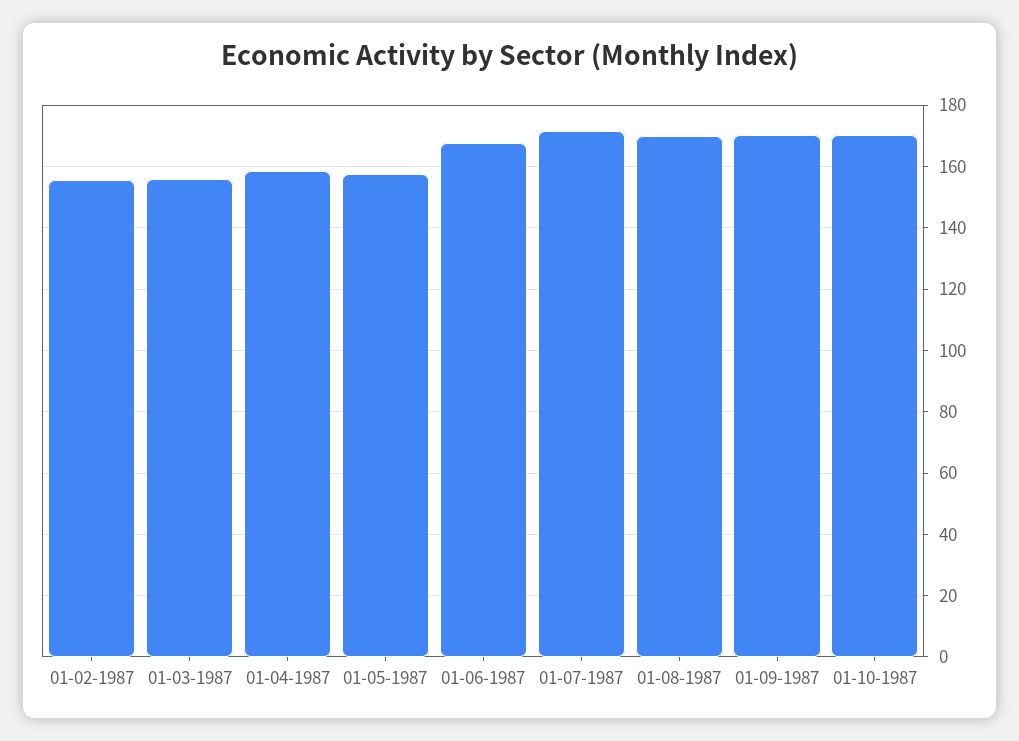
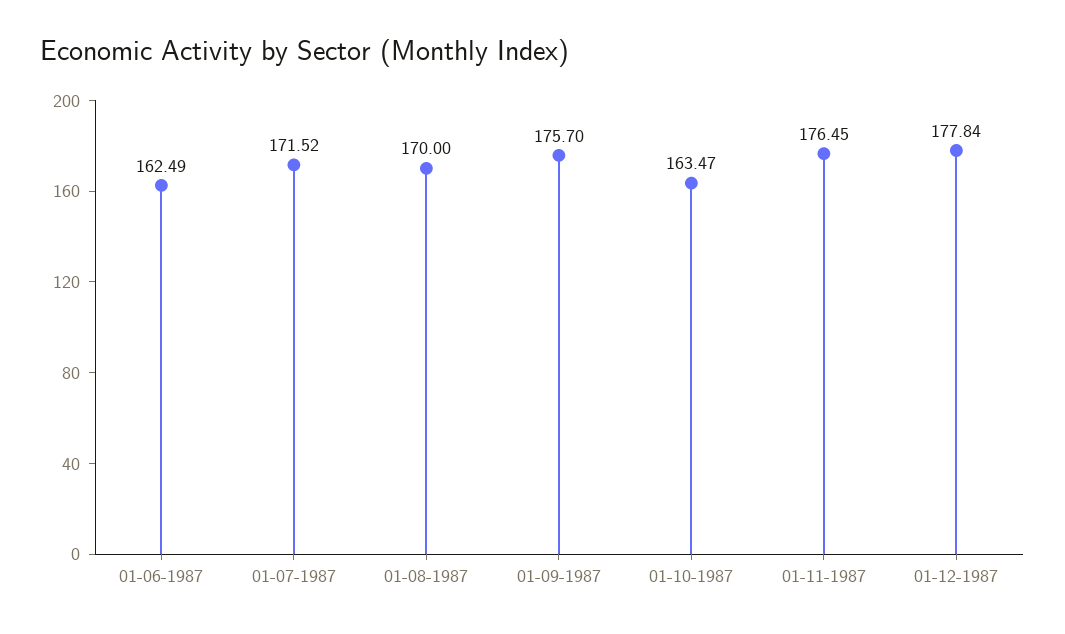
01-02-1987: 156 -> none
01-03-1987: 156 -> none
01-04-1987: 158 -> none
01-05-1987: 158 -> none
01-06-1987: 168 -> 162.49
01-09-1987: 170 -> 175.7
01-10-1987: 170 -> 163.47
01-11-1987: none -> 176.45
01-12-1987: none -> 177.84

